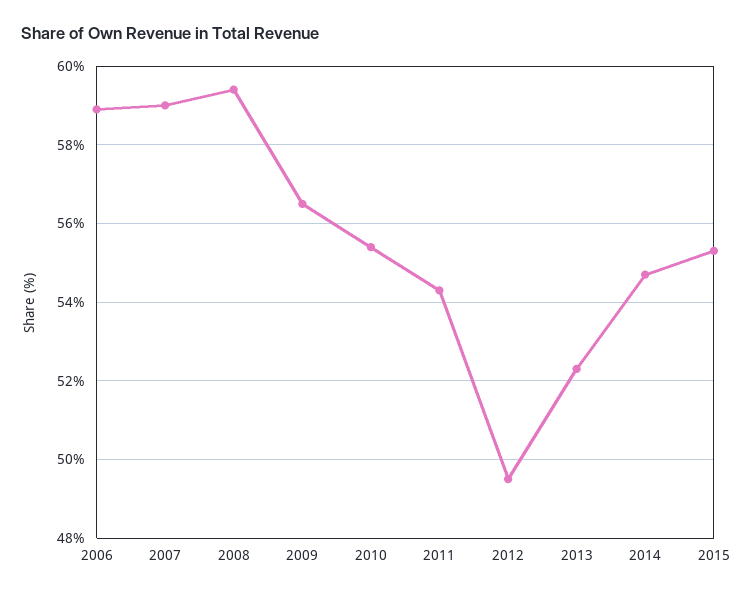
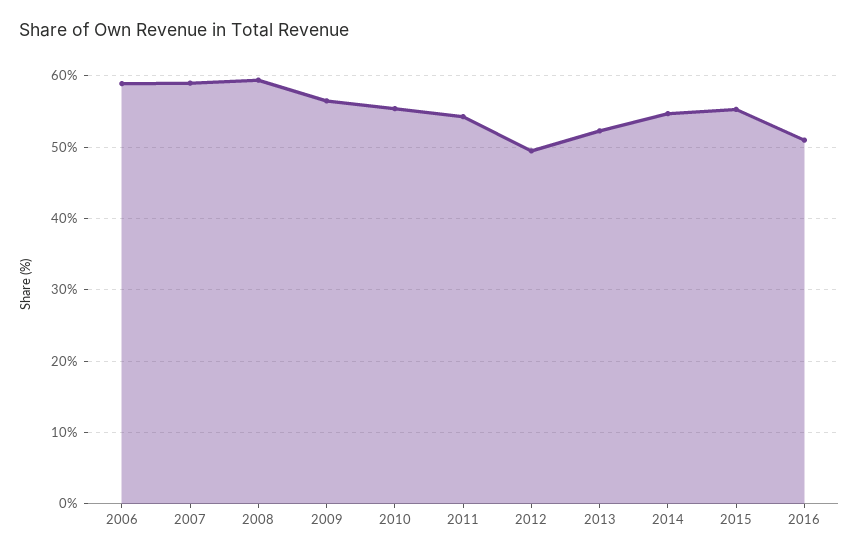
2016: none -> 51

